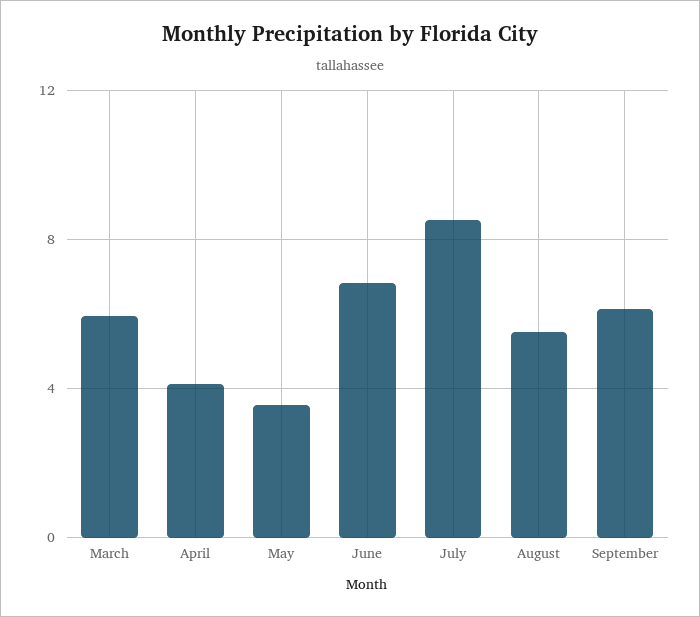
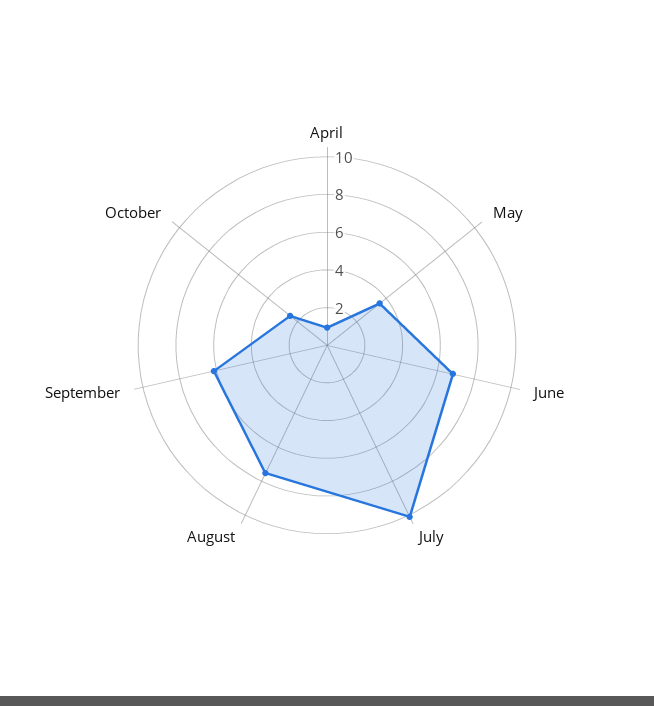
March: 6 -> none
April: 4 -> 1
July: 8.5 -> 10
August: 5.5 -> 7.5
October: none -> 2.5

